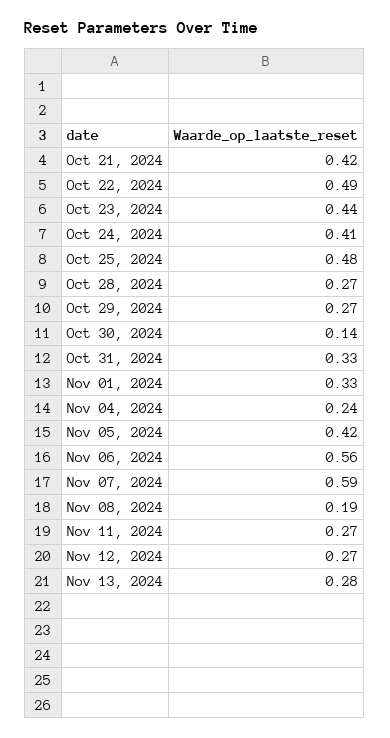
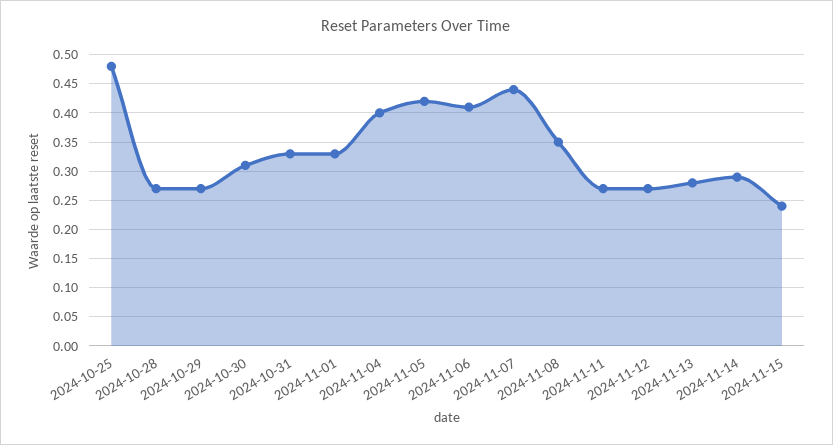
Oct 21, 2024: 0.42 -> none
Oct 22, 2024: 0.49 -> none
Oct 23, 2024: 0.44 -> none
Oct 24, 2024: 0.41 -> none
Oct 30, 2024: 0.14 -> 0.3
Nov 04, 2024: 0.24 -> 0.4
Nov 06, 2024: 0.56 -> 0.4
Nov 07, 2024: 0.59 -> 0.45
Nov 08, 2024: 0.19 -> 0.35
2024-11-14: none -> 0.3
2024-11-15: none -> 0.25

